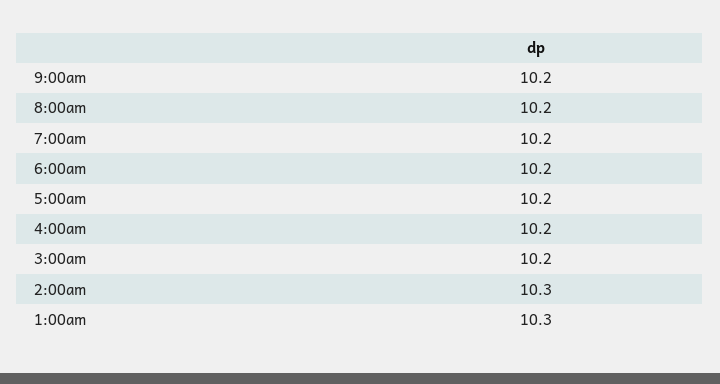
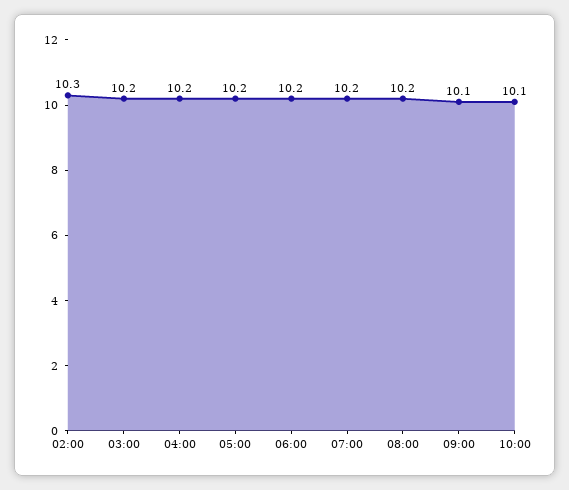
9:00am: 10.2 -> 10.1
1:00am: 10.3 -> none
10:00: none -> 10.1

